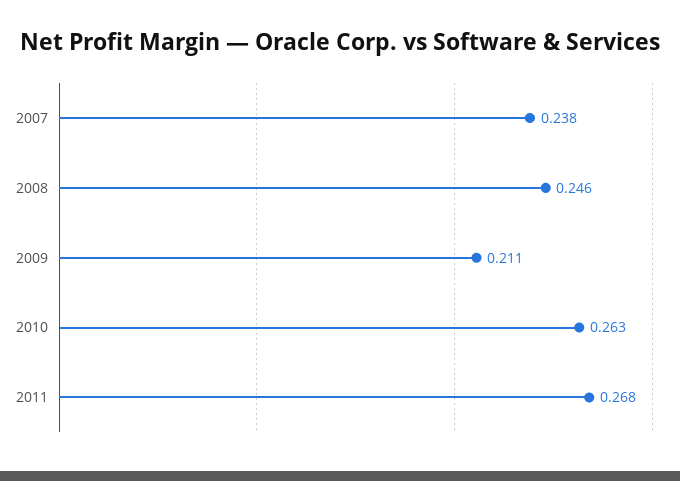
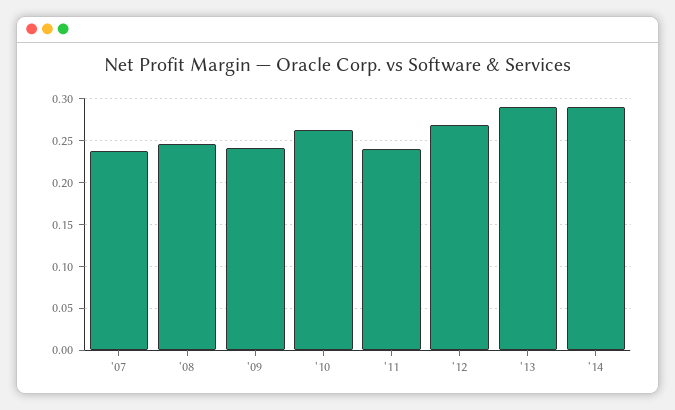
2009: 0.211 -> 0.24
2011: 0.268 -> 0.24
'12: none -> 0.27
'13: none -> 0.29
'14: none -> 0.29

